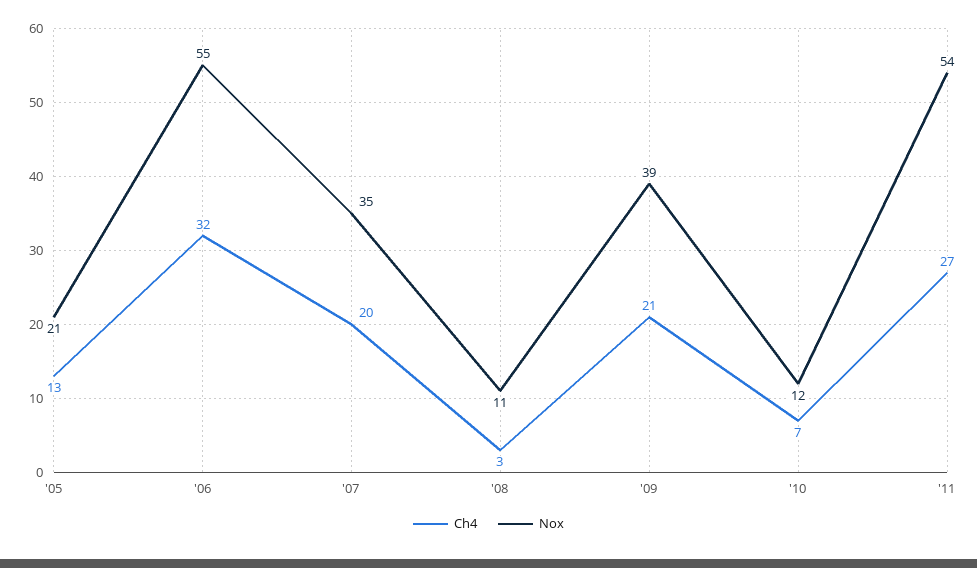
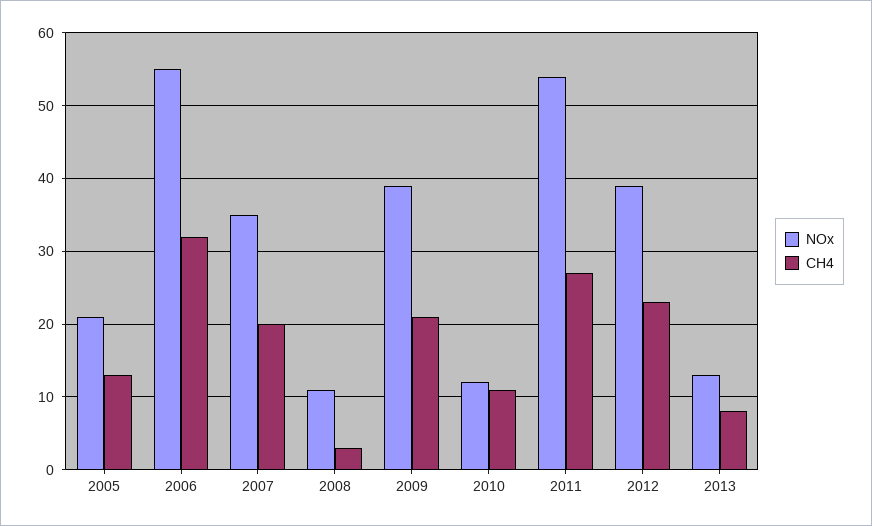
Ch4, '10: 7 -> 11
Nox, 2012: none -> 39
Ch4, 2012: none -> 23
Nox, 2013: none -> 13
Ch4, 2013: none -> 8

